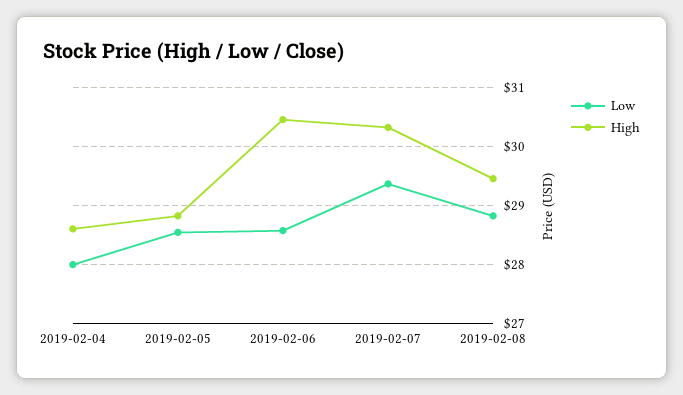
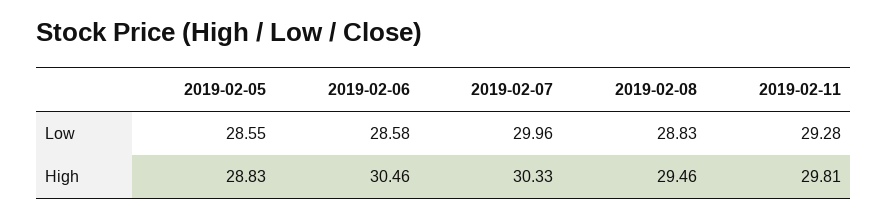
Low, 2019-02-04: 28 -> none
High, 2019-02-04: 28.6 -> none
Low, 2019-02-07: 29.4 -> 29.96
Low, 2019-02-11: none -> 29.28
High, 2019-02-11: none -> 29.81

